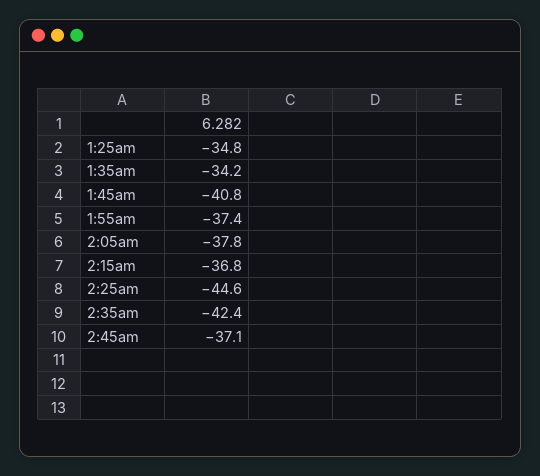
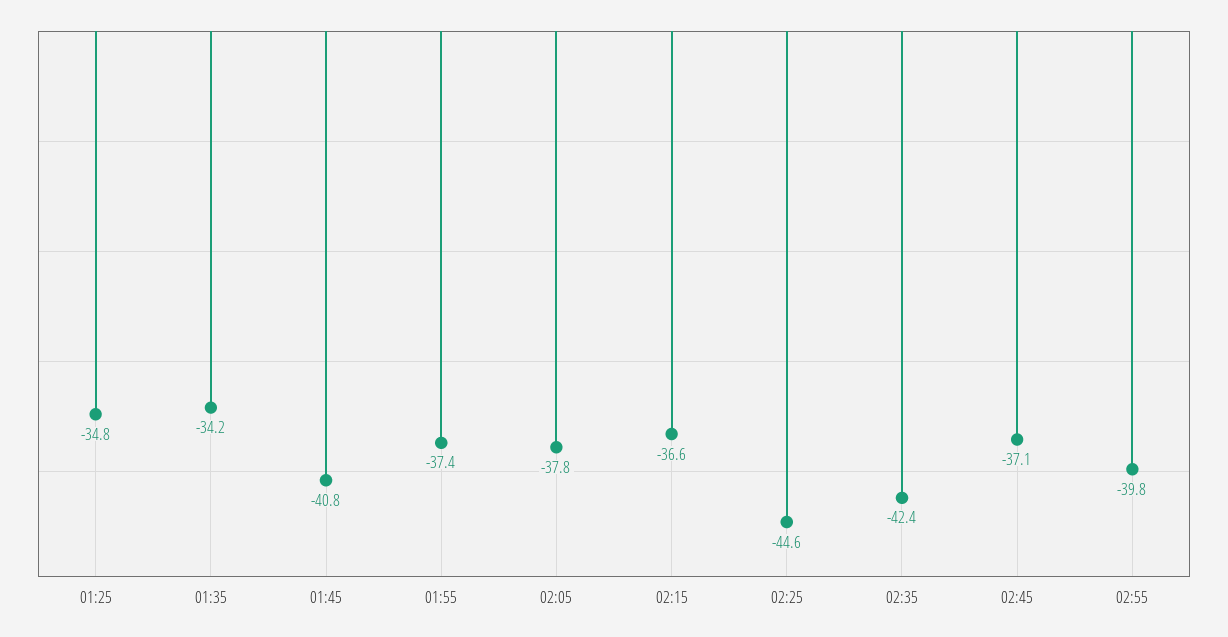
2:15am: -36.8 -> -36.6
02:55: none -> -39.8

